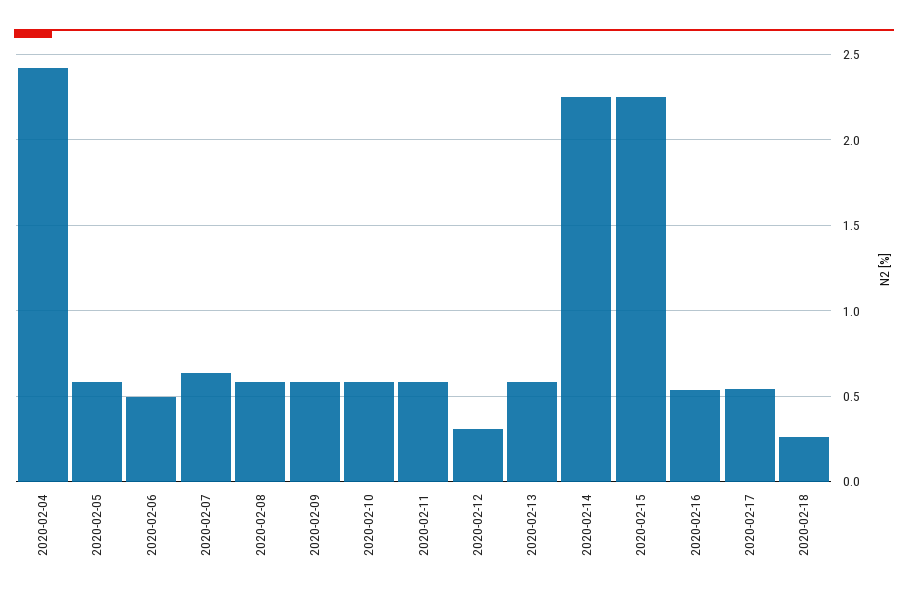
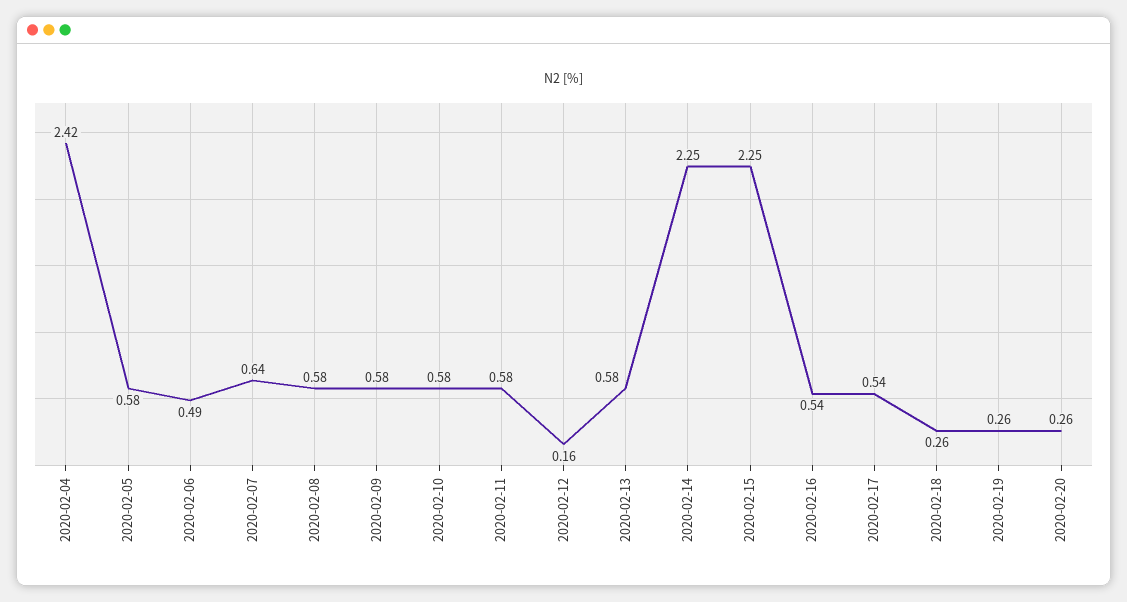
2020-02-12: 0.3 -> 0.16
2020-02-19: none -> 0.26
2020-02-20: none -> 0.26

